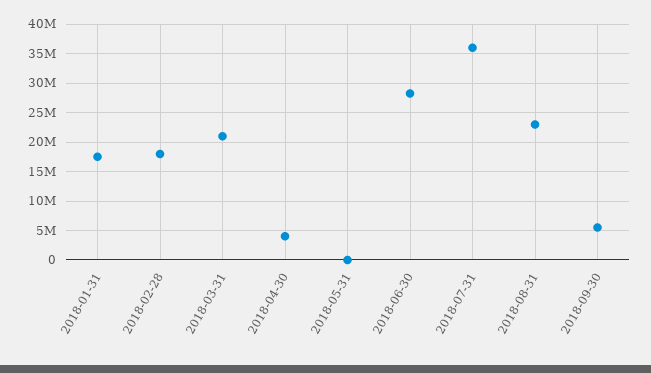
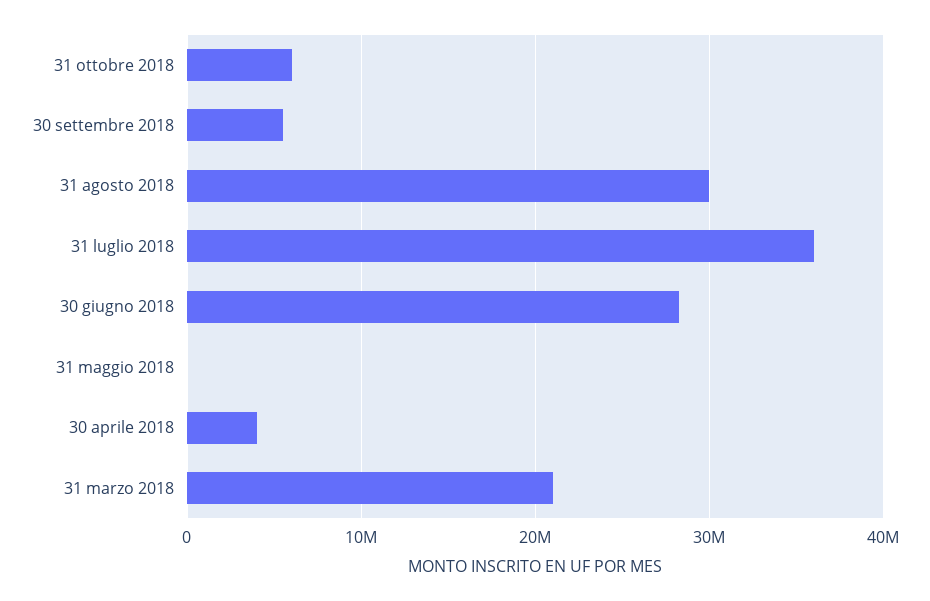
2018-01-31: 17500000 -> none
2018-02-28: 17500000 -> none
2018-08-31: 22500000 -> 30000000
31 ottobre 2018: none -> 6000000

